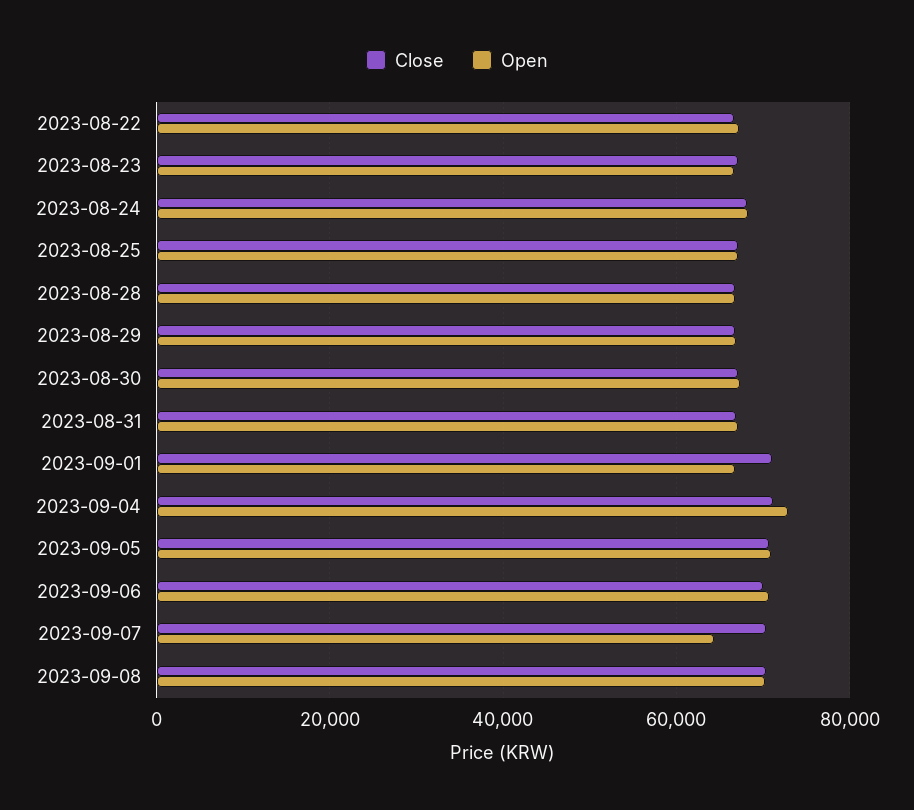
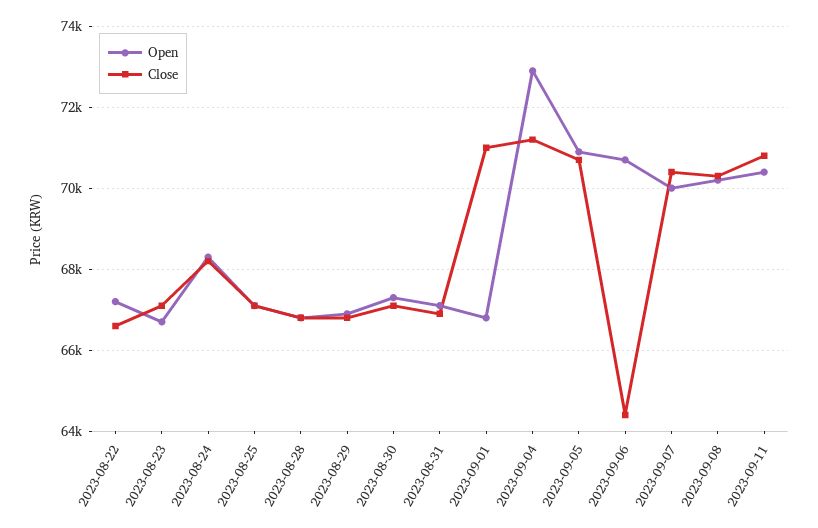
Close, 2023-09-06: 70000 -> 64400
Open, 2023-09-07: 64000 -> 70000
Open, 2023-09-11: none -> 70400
Close, 2023-09-11: none -> 70800

